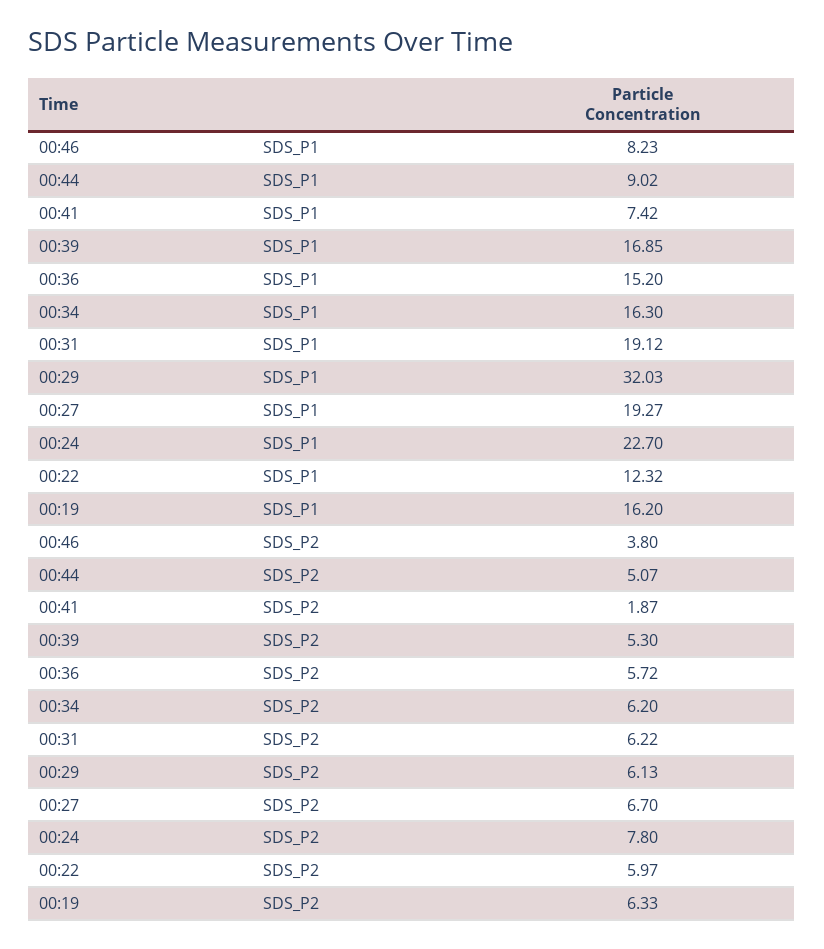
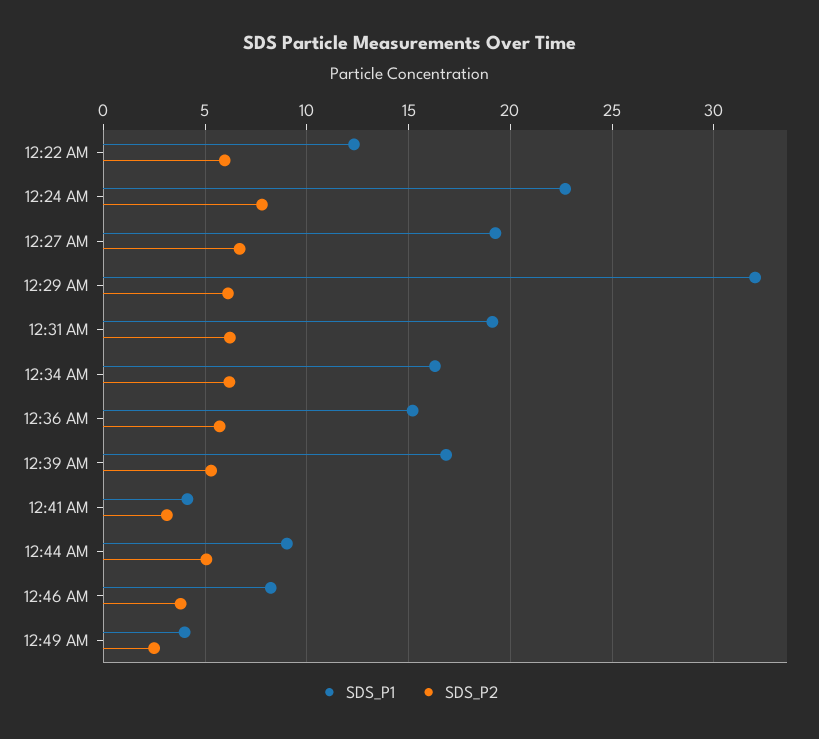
SDS_P1, 00:41: 7.42 -> 4
SDS_P1, 00:19: 16.2 -> none
SDS_P2, 00:41: 1.87 -> 3
SDS_P2, 00:19: 6.33 -> none
SDS_P1, 12:49 AM: none -> 4
SDS_P2, 12:49 AM: none -> 2.5

